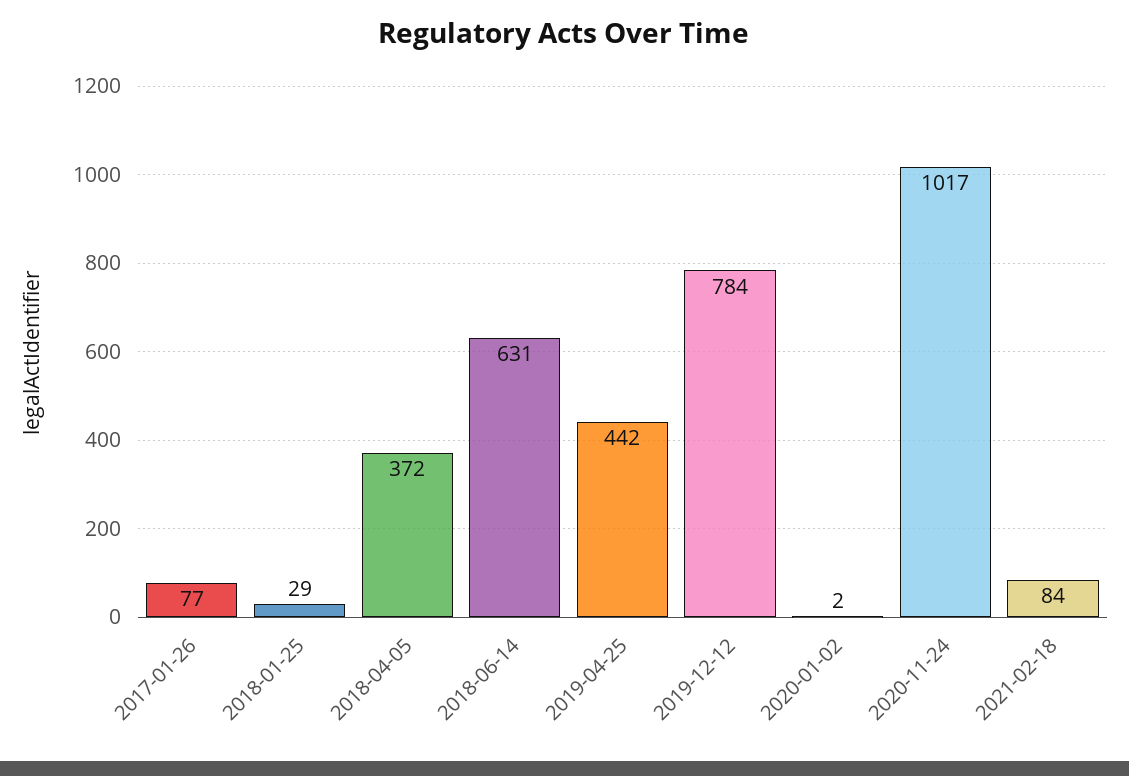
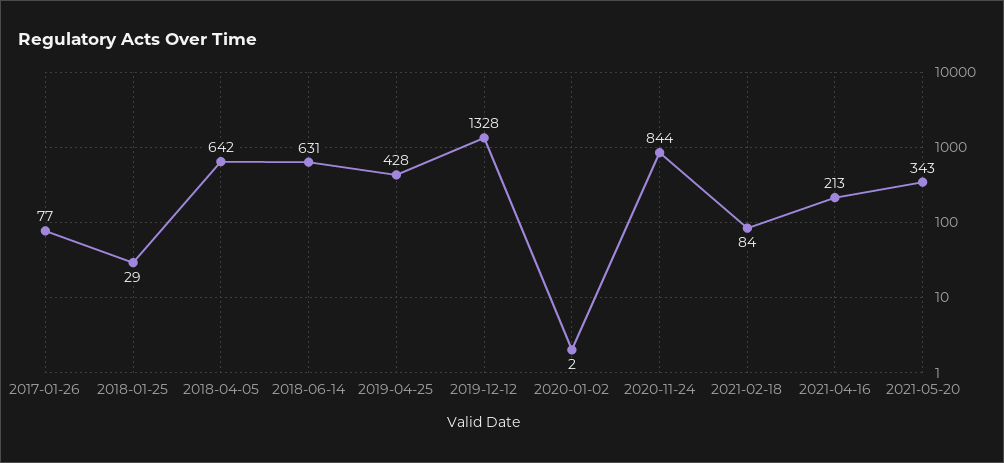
2018-04-05: 372 -> 642
2019-04-25: 442 -> 428
2019-12-12: 784 -> 1328
2020-11-24: 1017 -> 844
2021-04-16: none -> 213
2021-05-20: none -> 343

